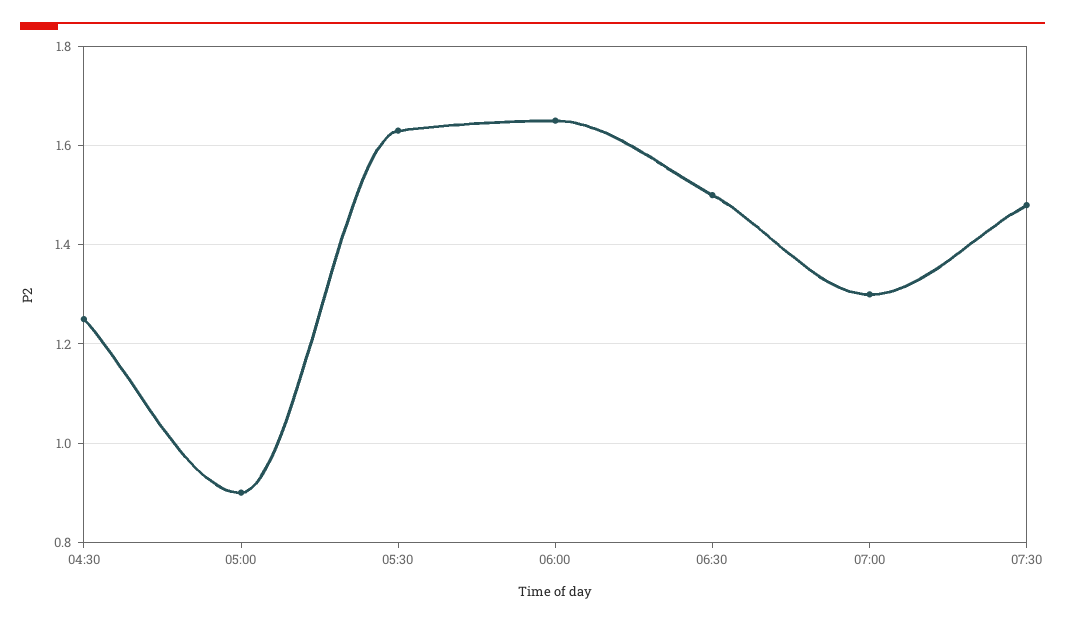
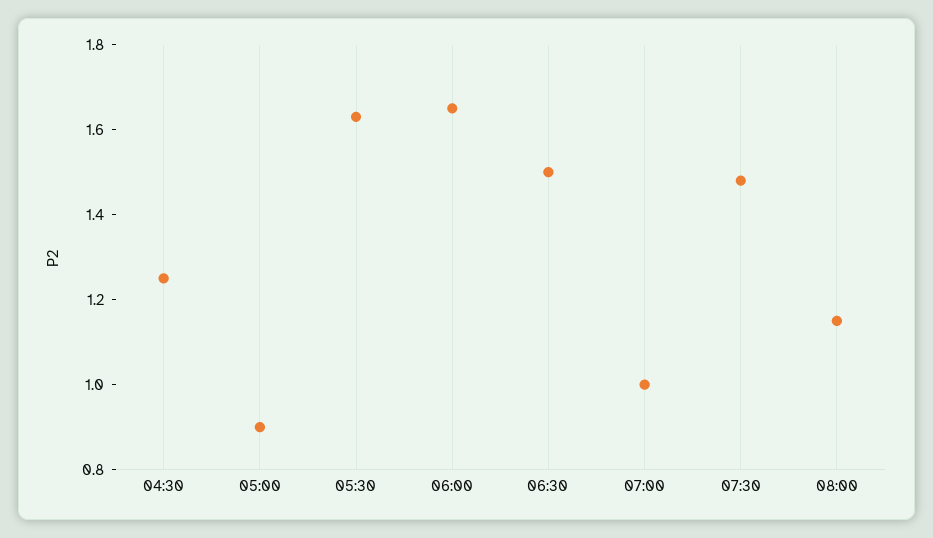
07:00: 1.3 -> 1
08:00: none -> 1.15

